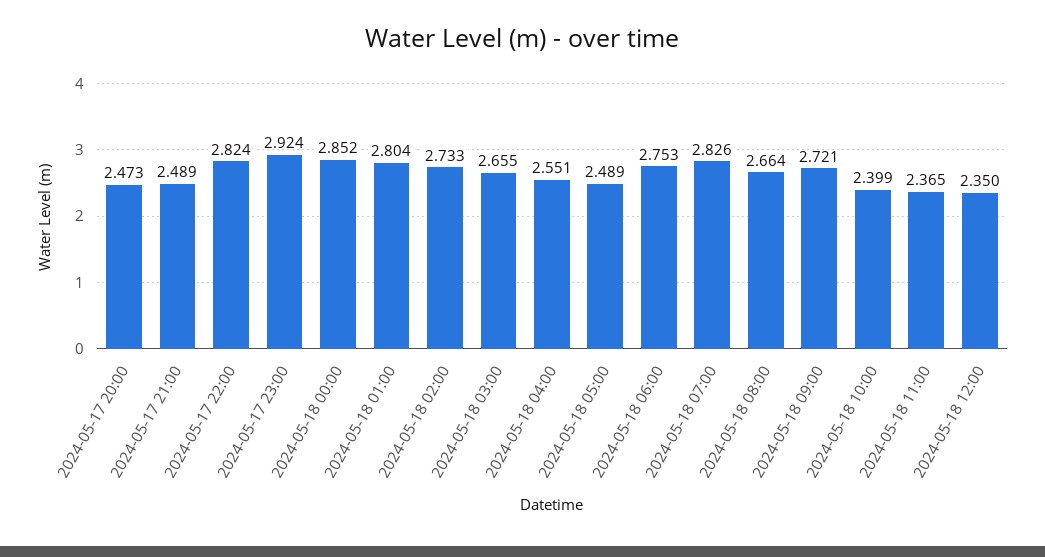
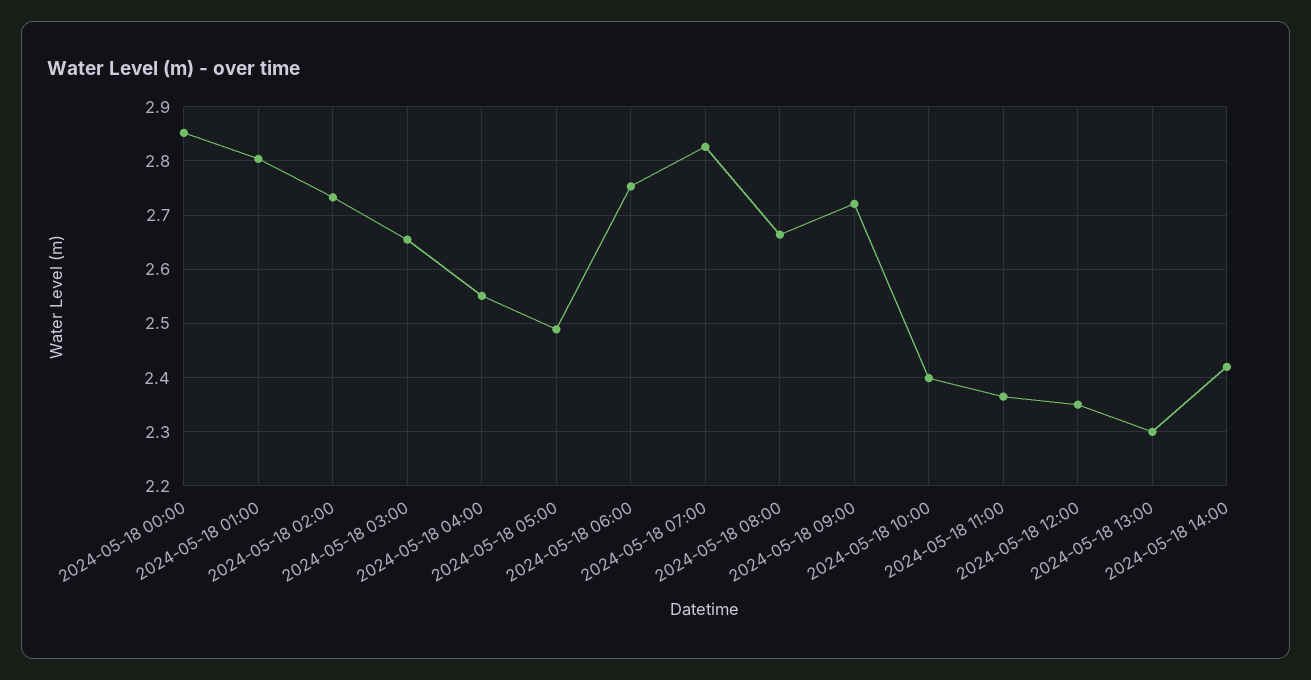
2024-05-17 20:00: 2.473 -> none
2024-05-17 21:00: 2.489 -> none
2024-05-17 22:00: 2.824 -> none
2024-05-17 23:00: 2.924 -> none
2024-05-18 13:00: none -> 2.3
2024-05-18 14:00: none -> 2.42

